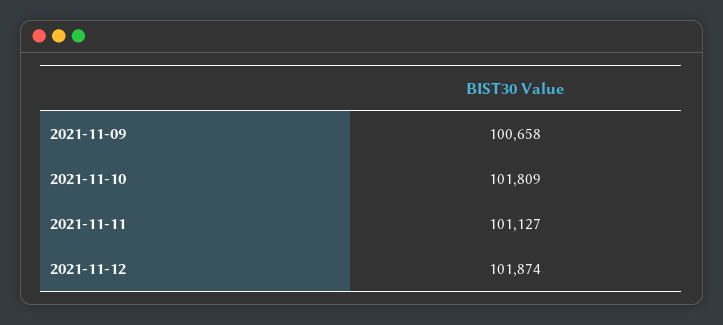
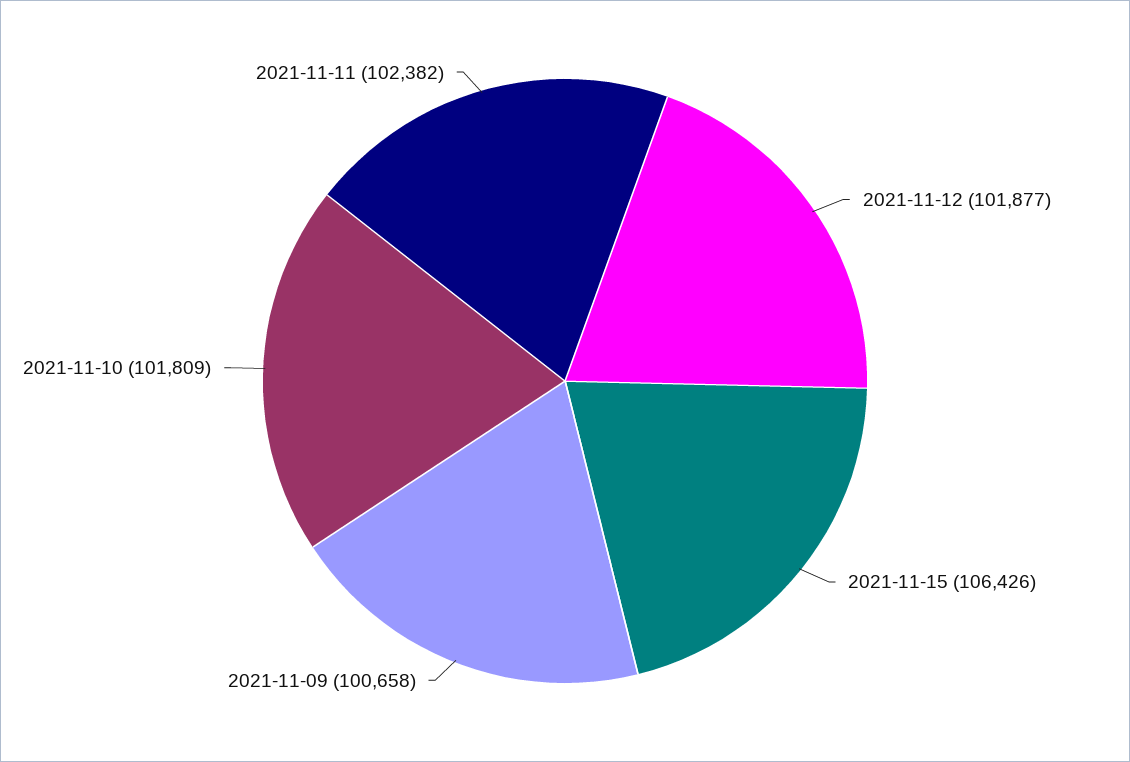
2021-11-11: 101127 -> 102382
2021-11-12: 101874 -> 101877
2021-11-15: none -> 106426

